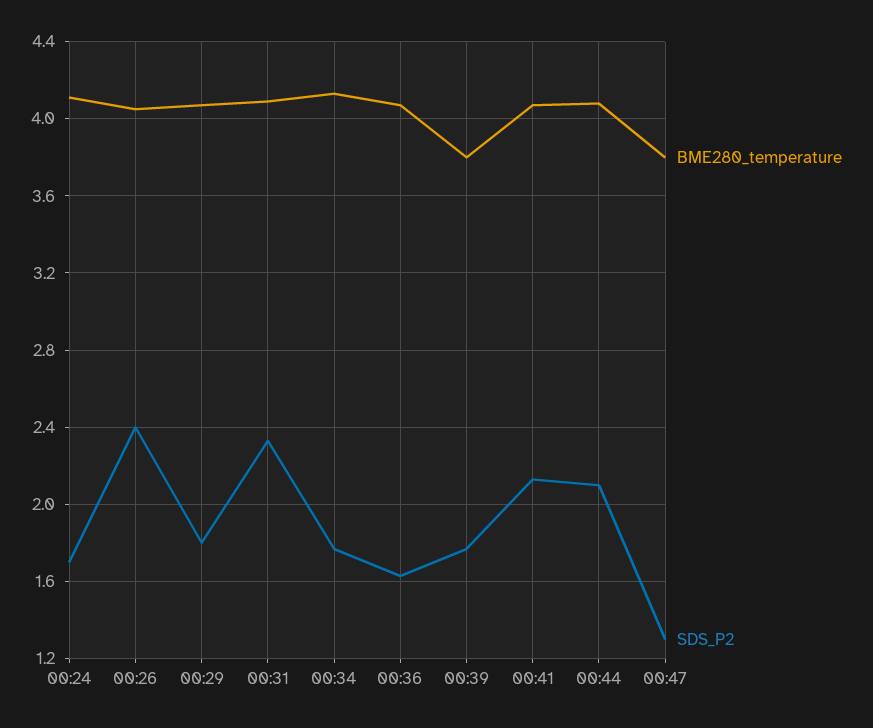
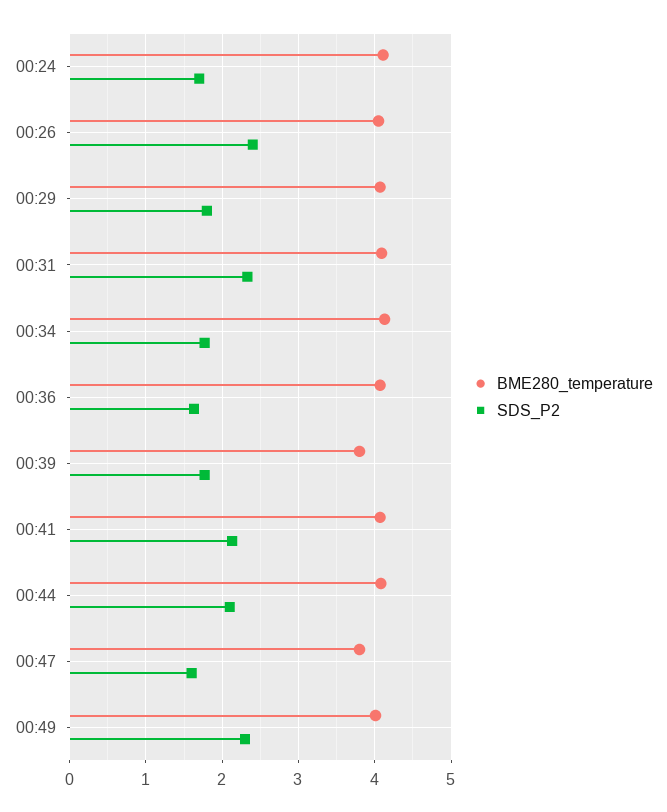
SDS_P2, 00:47: 1.3 -> 1.6
BME280_temperature, 00:49: none -> 4
SDS_P2, 00:49: none -> 2.3

